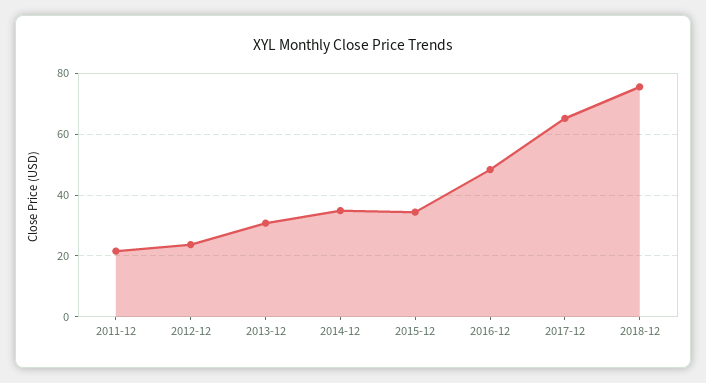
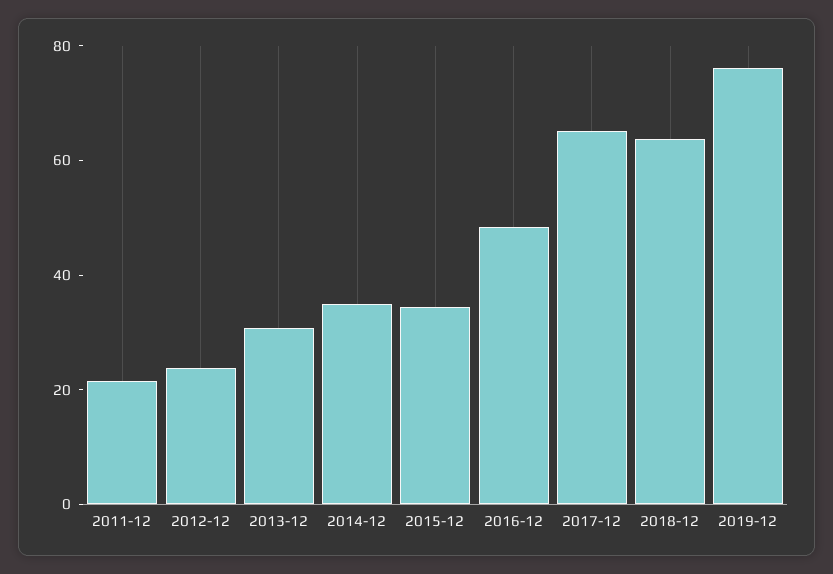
2018-12: 76 -> 65
2019-12: none -> 75

